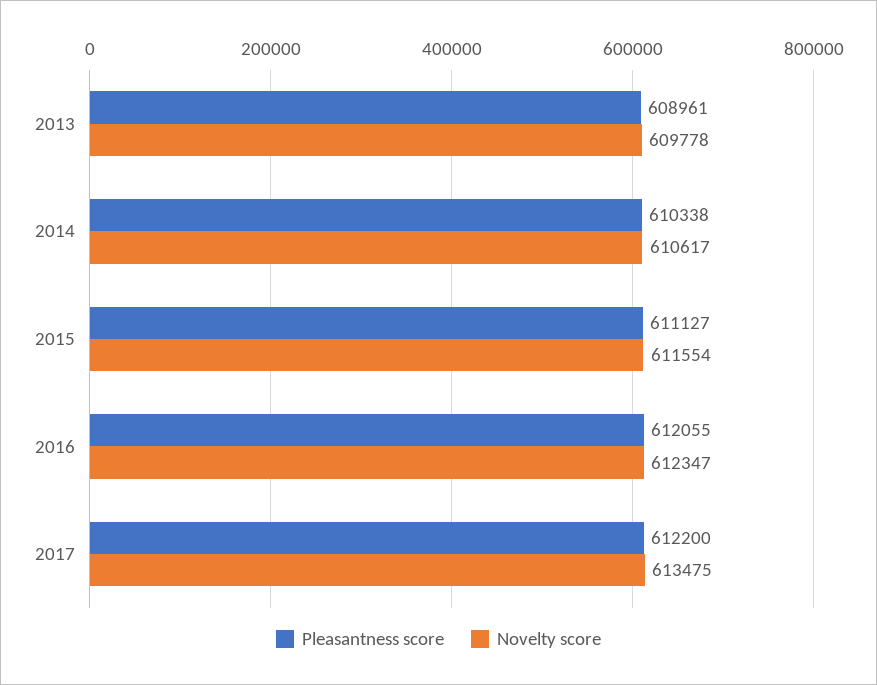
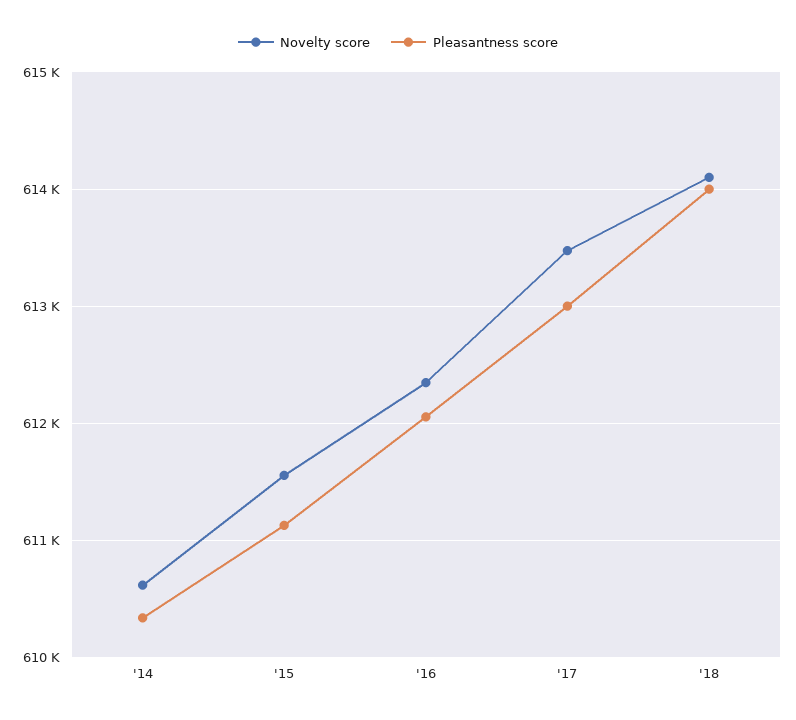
Pleasantness score, 2013: 608961 -> none
Novelty score, 2013: 609778 -> none
Pleasantness score, 2017: 612200 -> 613000
Novelty score, '18: none -> 614100
Pleasantness score, '18: none -> 614000

